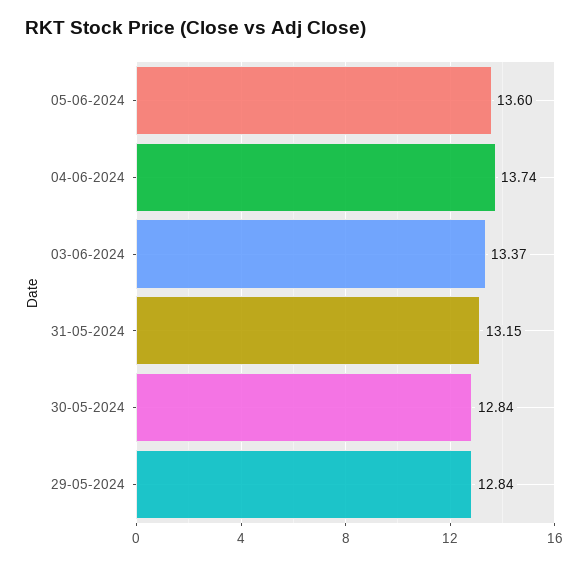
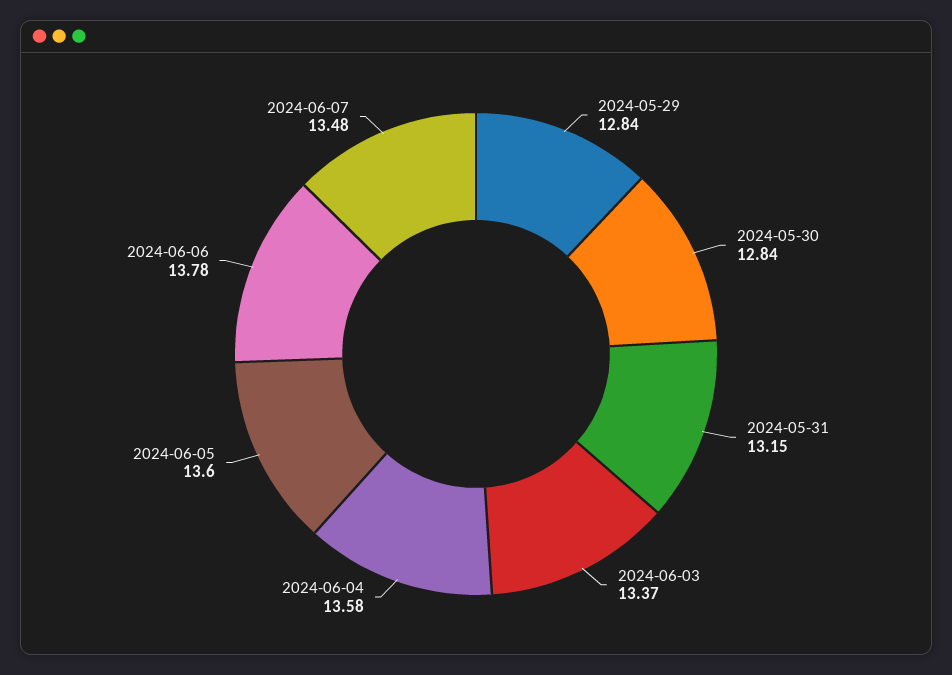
04-06-2024: 13.74 -> 13.58
2024-06-06: none -> 13.78
2024-06-07: none -> 13.48

